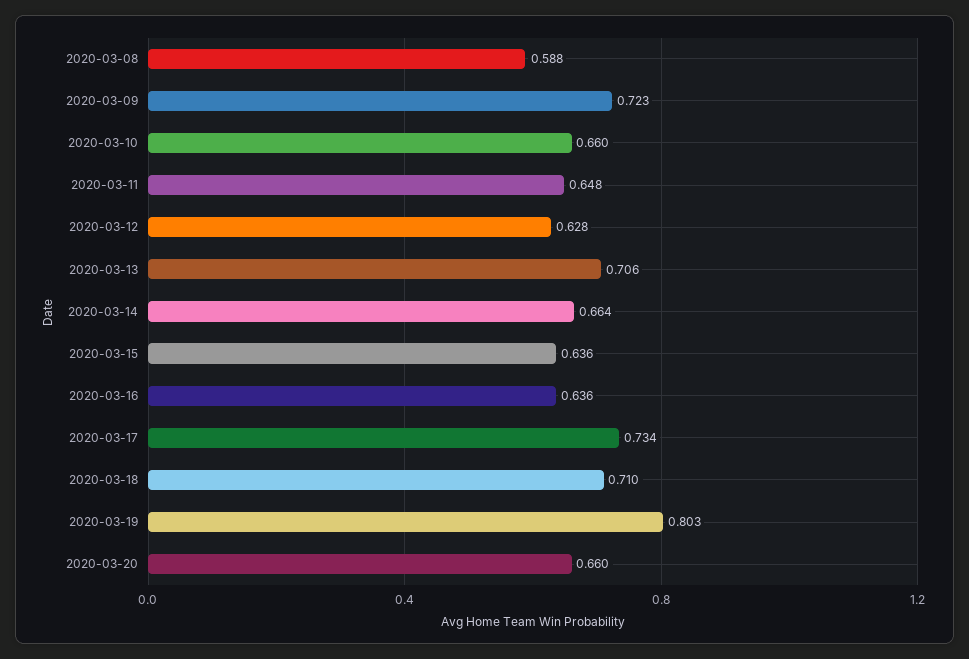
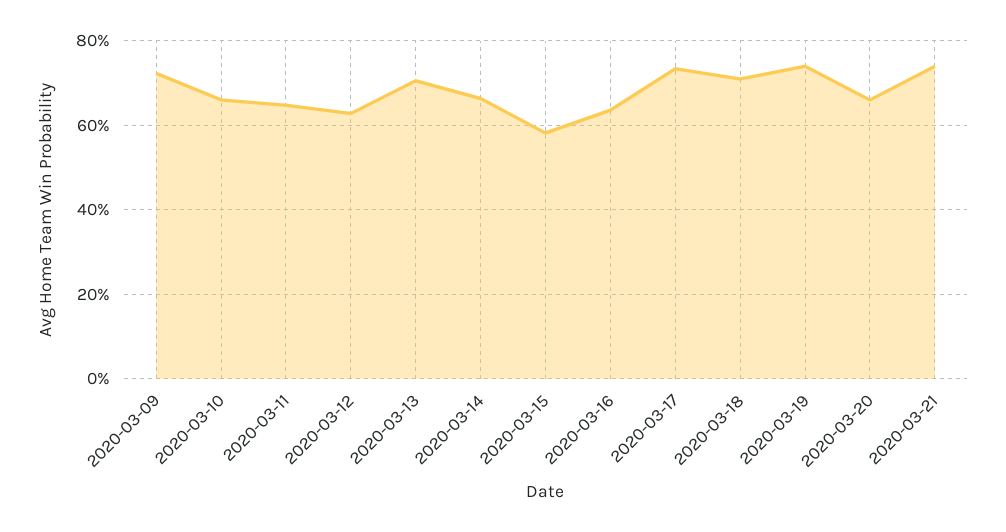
2020-03-08: 0.588 -> none
2020-03-15: 0.636 -> 0.58
2020-03-19: 0.803 -> 0.74
2020-03-21: none -> 0.74

